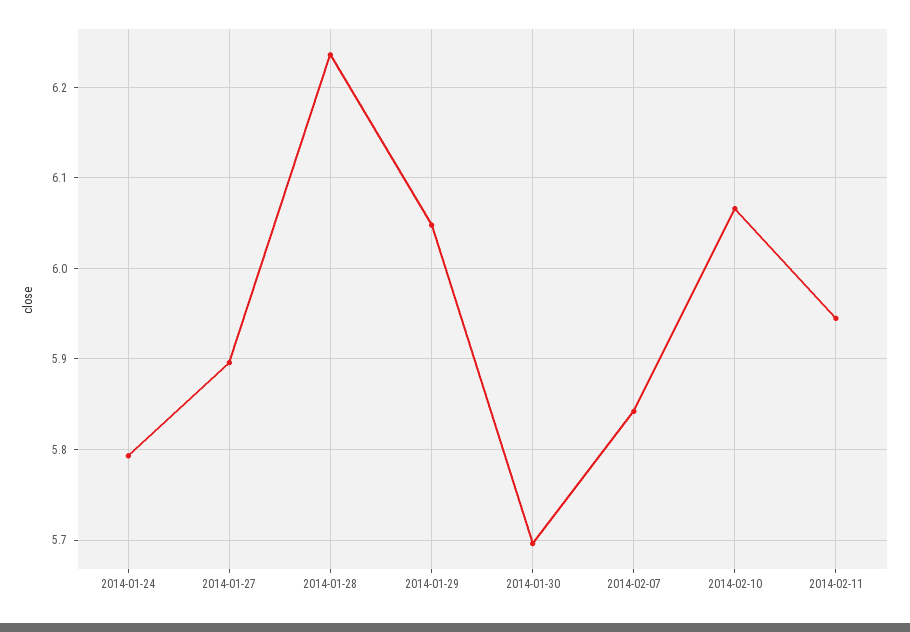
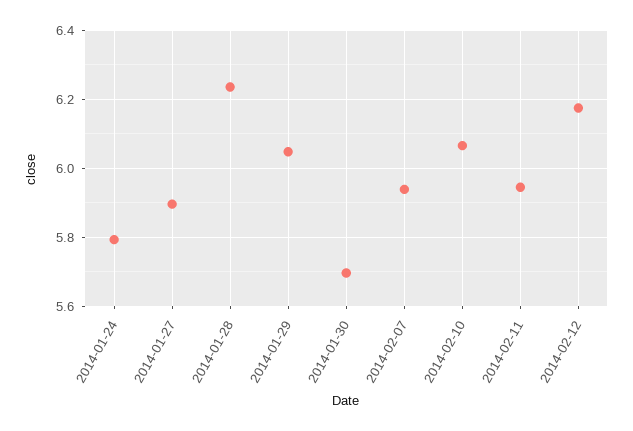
2014-02-07: 5.84 -> 5.94
2014-02-12: none -> 6.18

